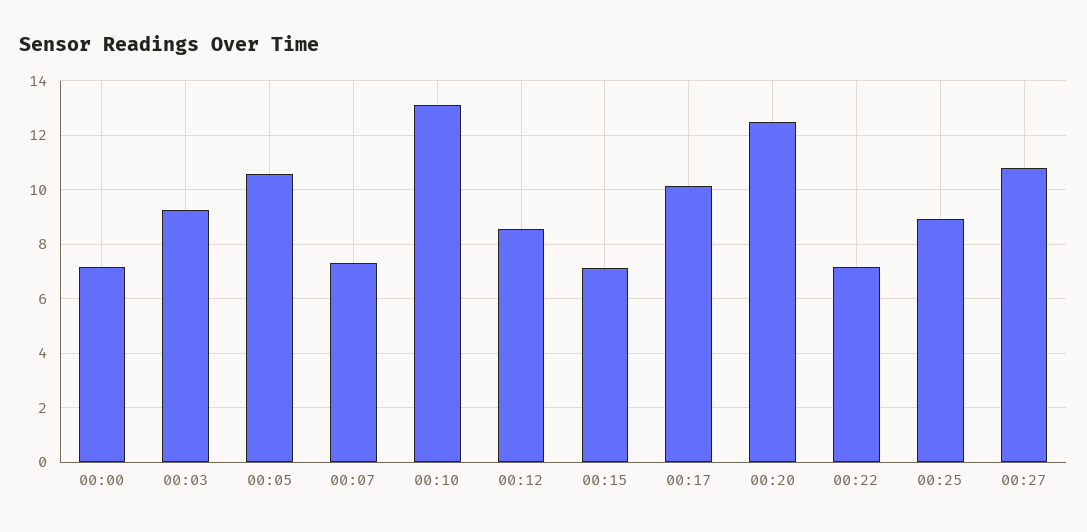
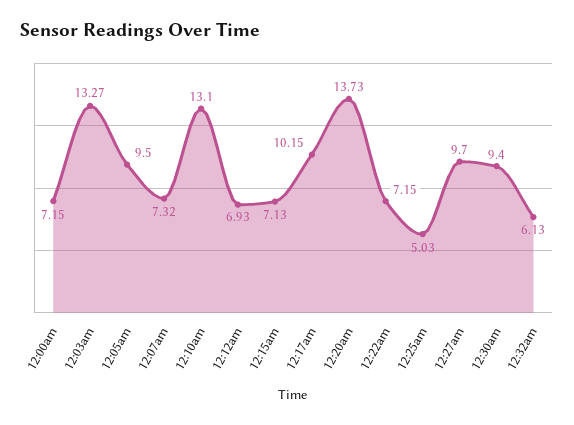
00:03: 9.25 -> 13.27
00:05: 10.5 -> 9.5
00:12: 8.5 -> 6.93
00:20: 12.5 -> 13.73
00:25: 9 -> 5.03
00:27: 10.75 -> 9.7
12:30am: none -> 9.4
12:32am: none -> 6.13

